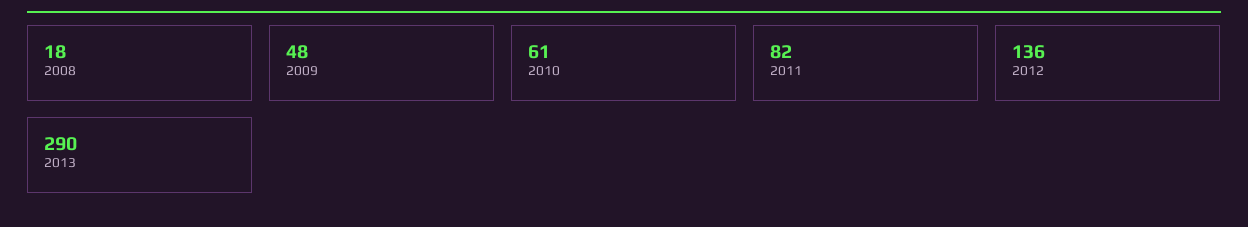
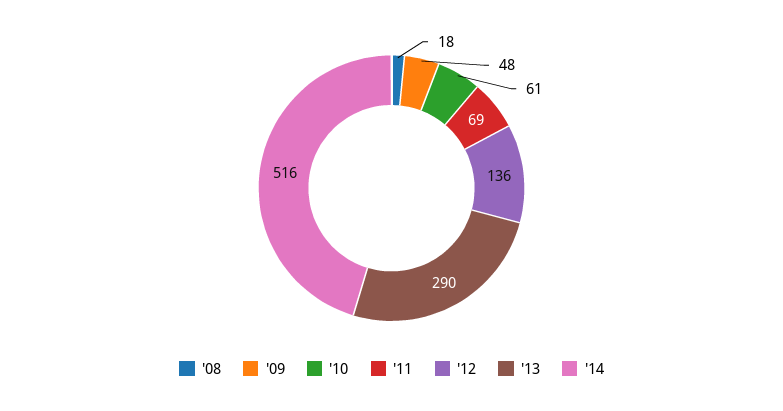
2011: 82 -> 69
'14: none -> 516

